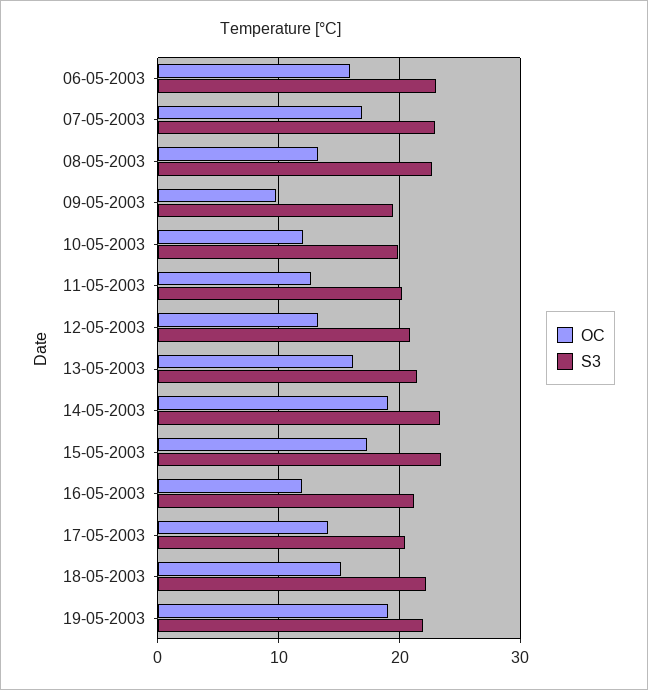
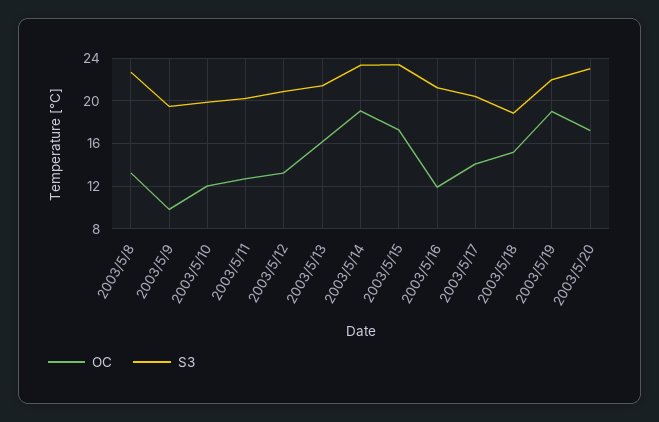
OC, 06-05-2003: 16 -> none
S3, 06-05-2003: 23 -> none
OC, 07-05-2003: 17 -> none
S3, 07-05-2003: 23 -> none
S3, 18-05-2003: 22 -> 19
OC, 2003/5/20: none -> 17
S3, 2003/5/20: none -> 23

